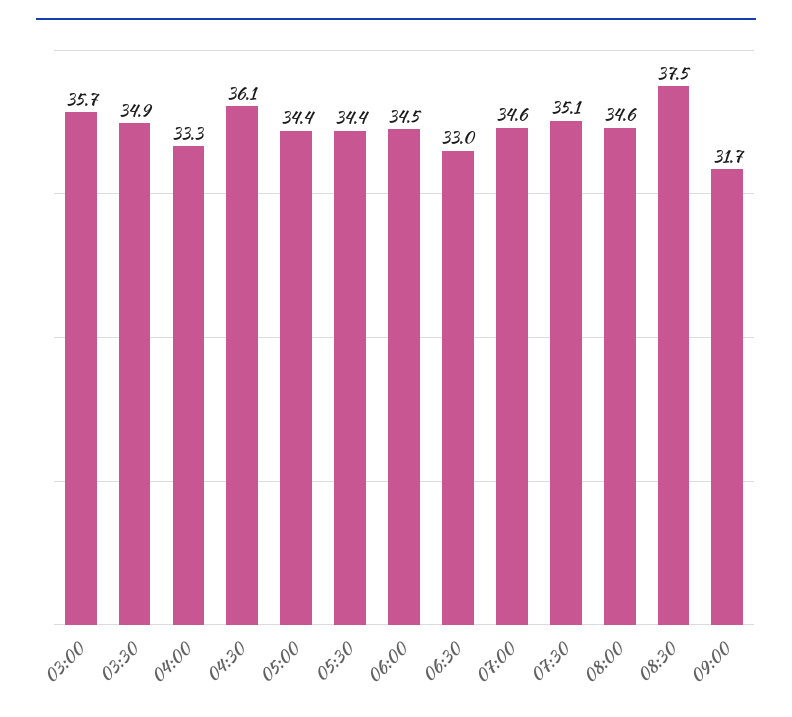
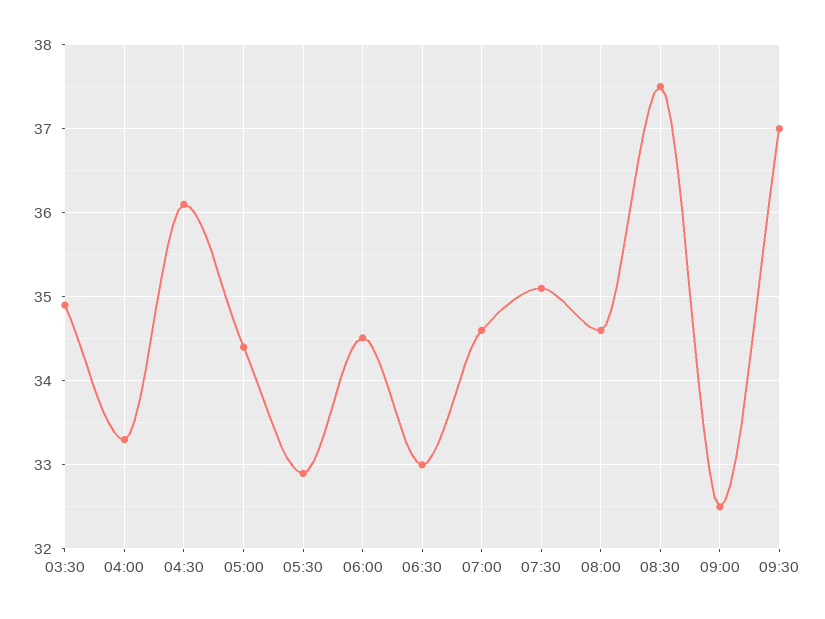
03:00: 35.7 -> none
05:30: 34.4 -> 32.9
09:00: 31.7 -> 32.5
09:30: none -> 37

